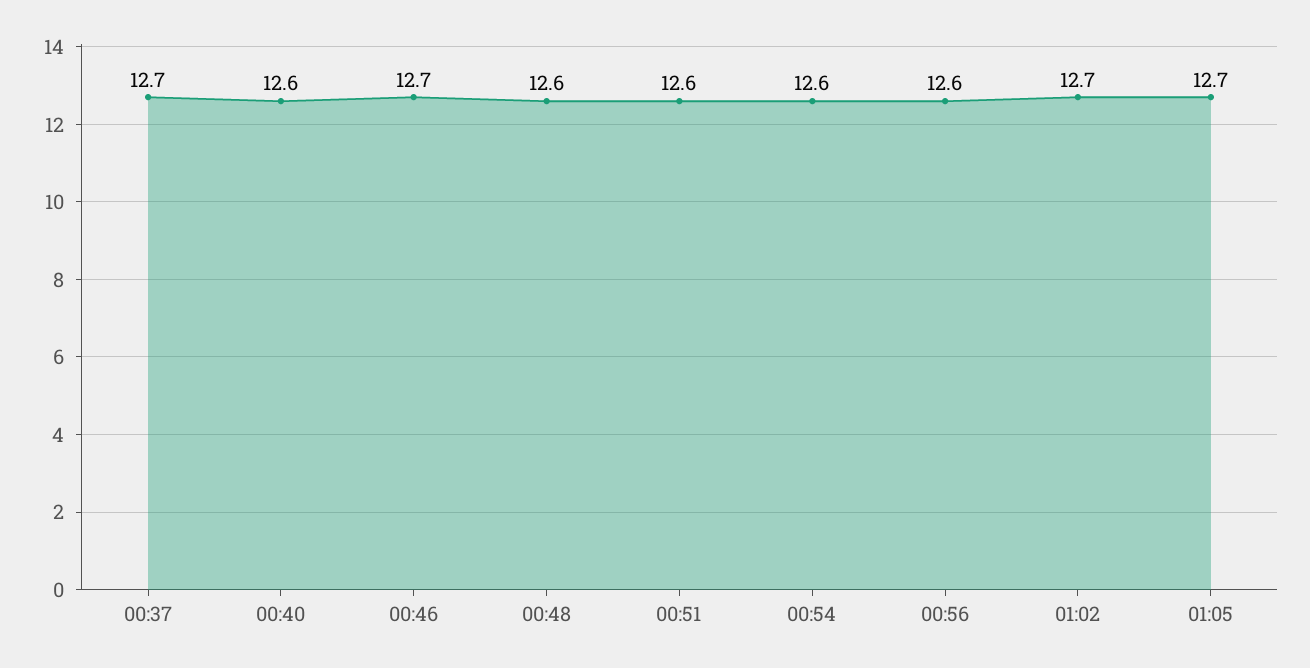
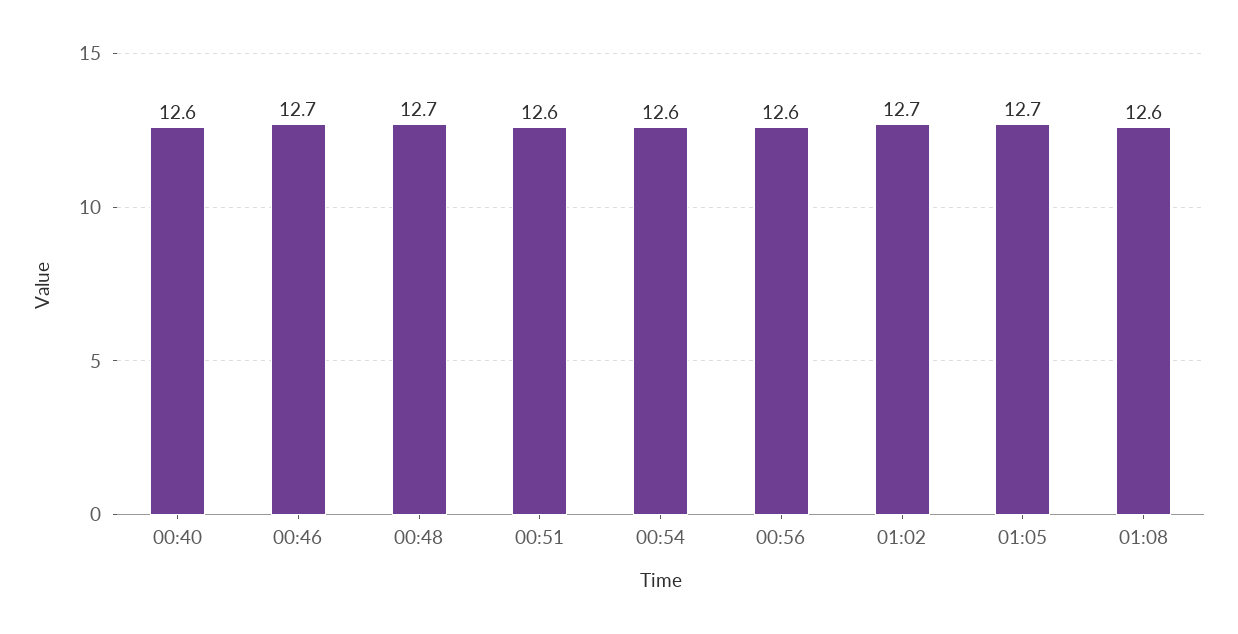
00:37: 12.7 -> none
00:48: 12.6 -> 12.7
01:08: none -> 12.6

